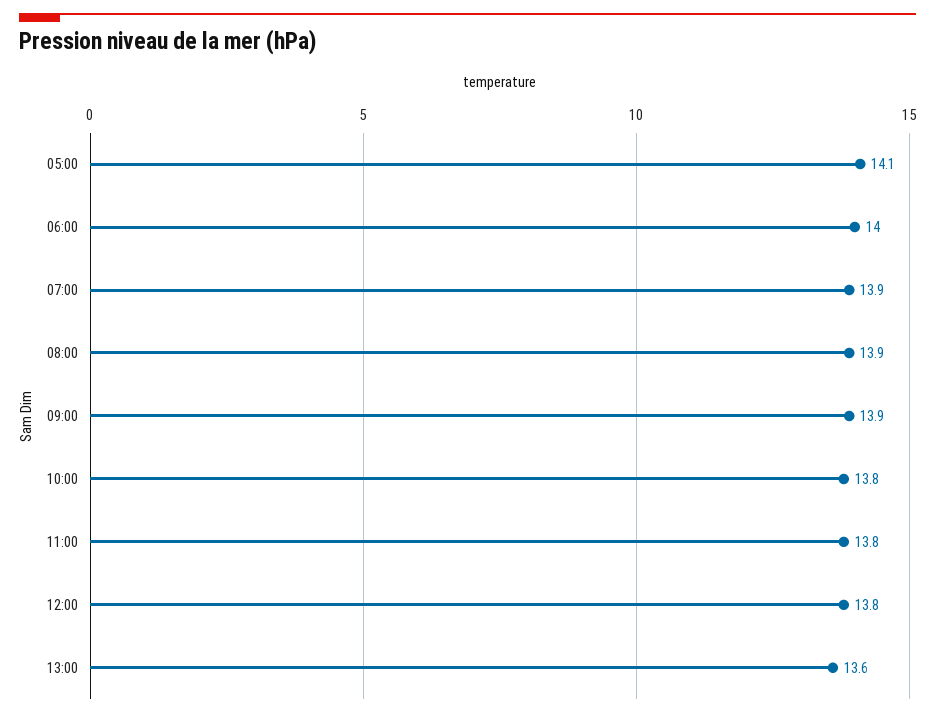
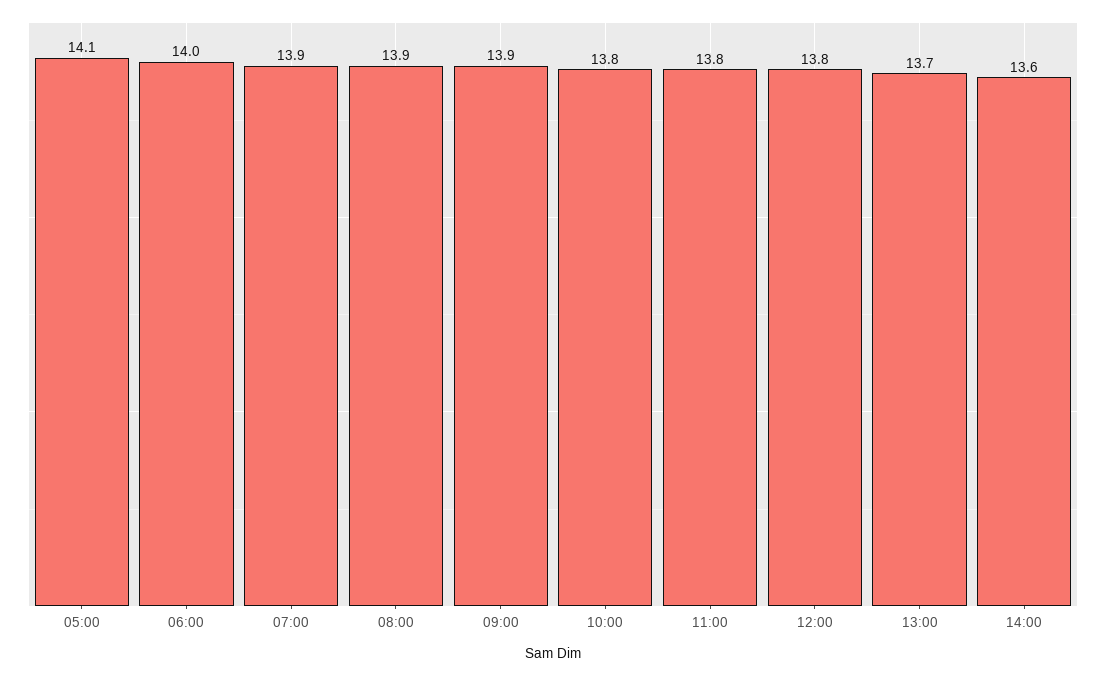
13:00: 13.6 -> 13.7
14:00: none -> 13.6

